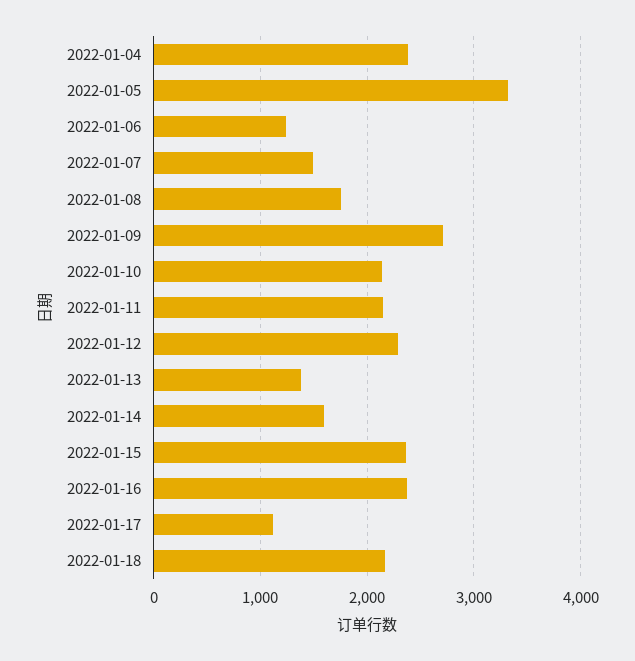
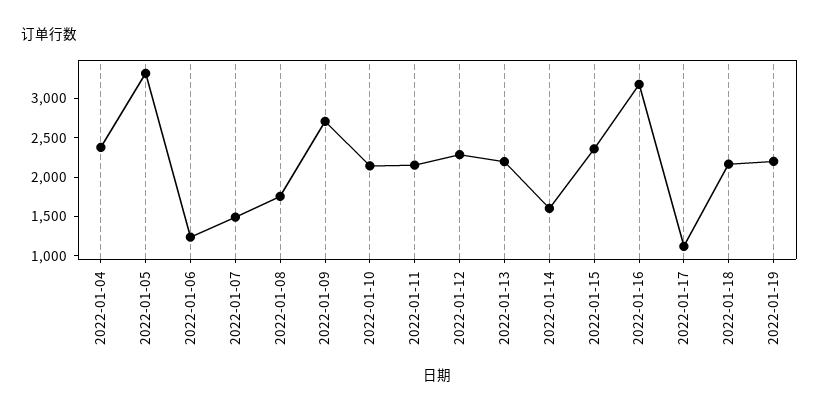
2022-01-13: 1400 -> 2250
2022-01-16: 2400 -> 3250
2022-01-19: none -> 2250

